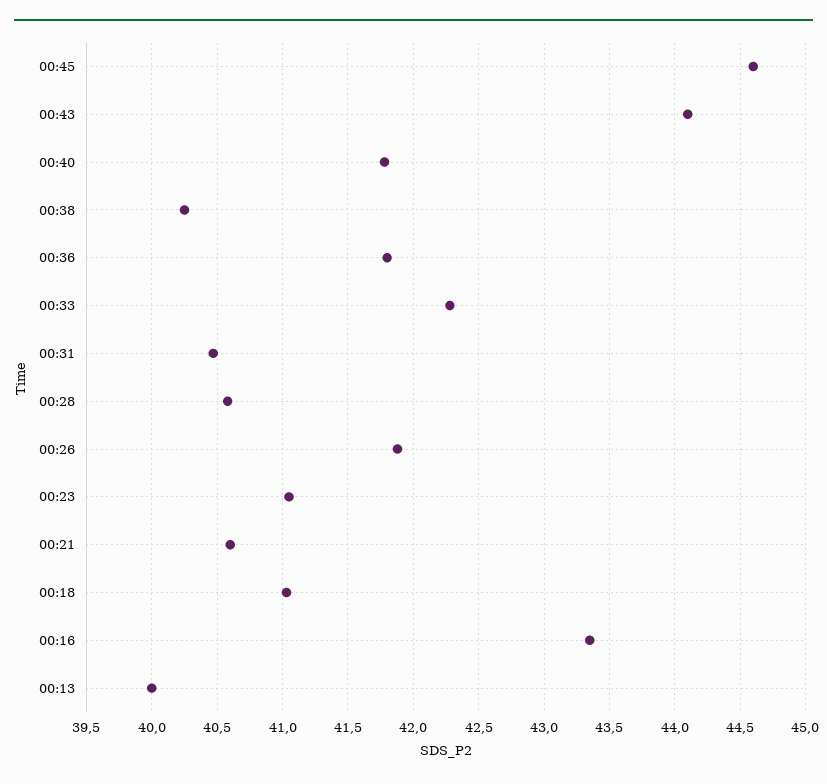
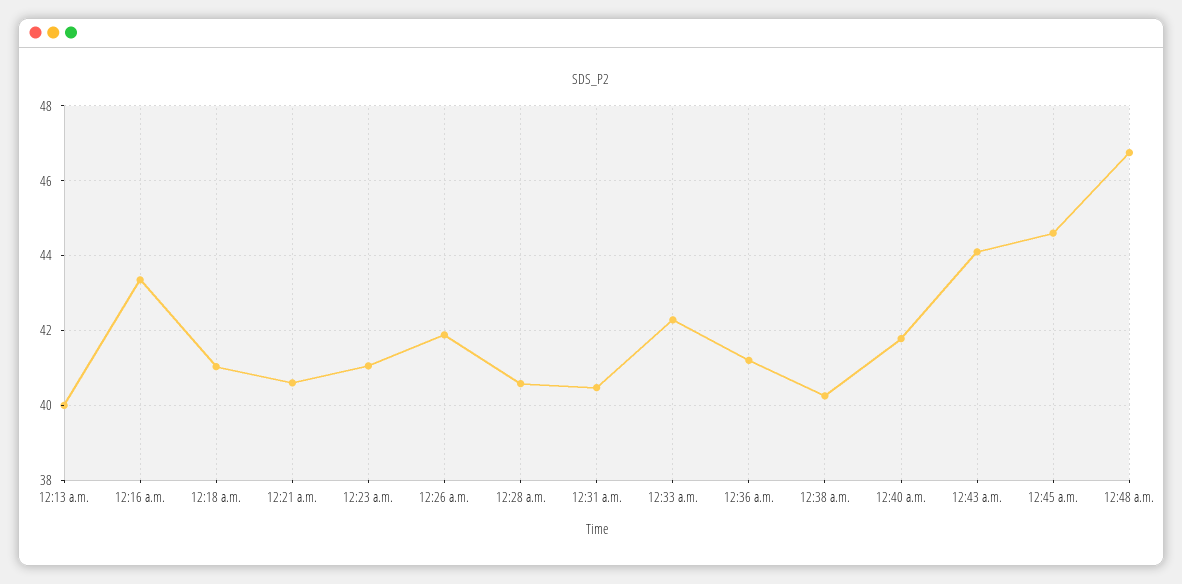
00:36: 41.8 -> 41.2
12:48 a.m.: none -> 46.8

